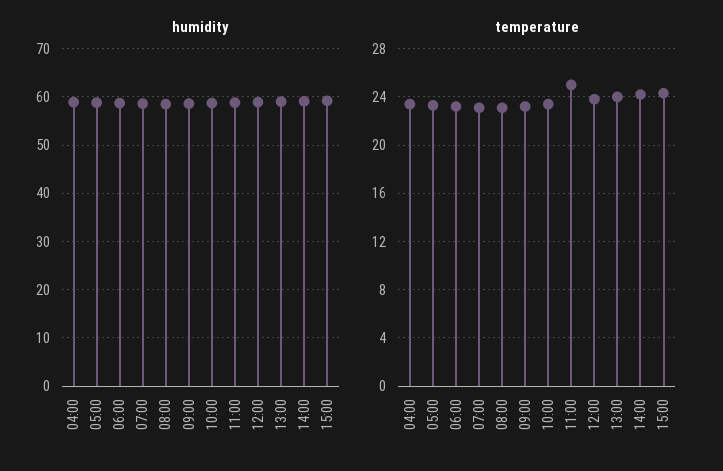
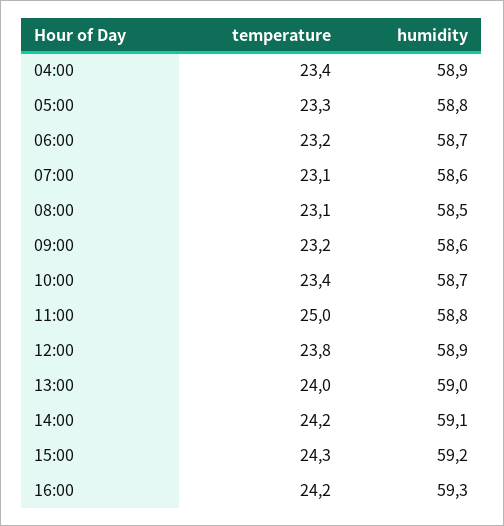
temperature, 16:00: none -> 24.2
humidity, 16:00: none -> 59.3

